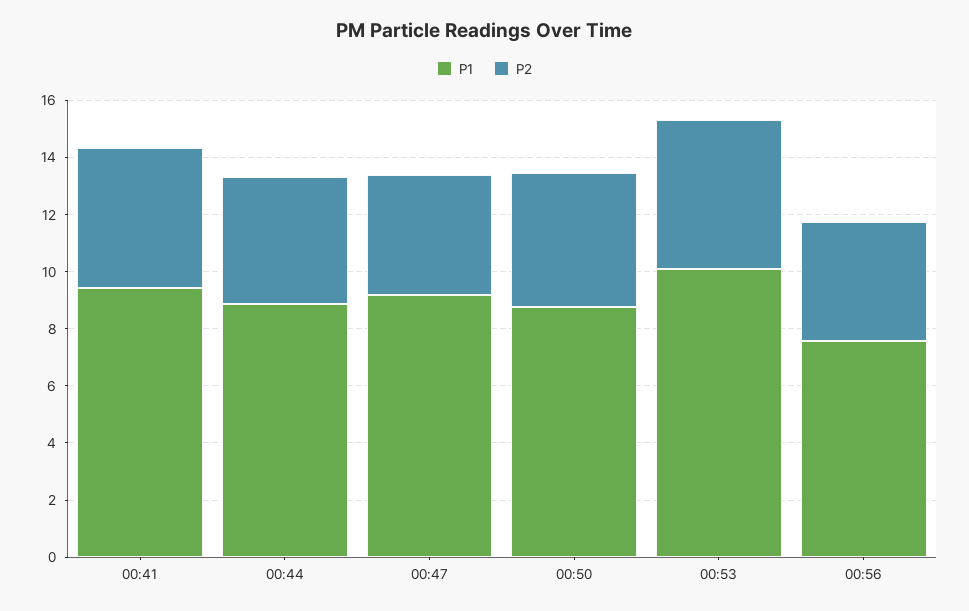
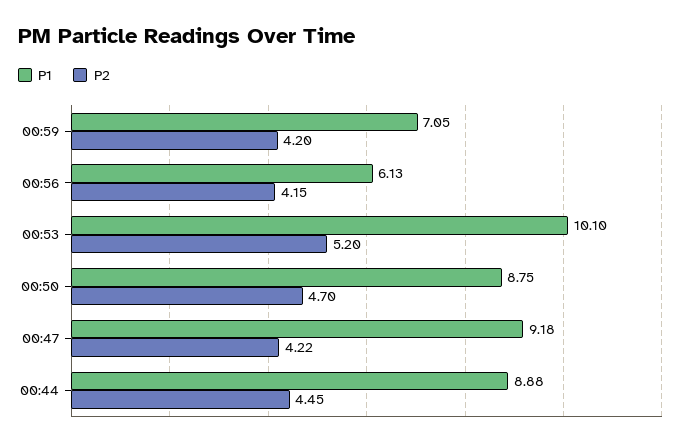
P1, 00:41: 9.5 -> none
P2, 00:41: 5 -> none
P1, 00:56: 7.5 -> 6.13
P1, 00:59: none -> 7.05
P2, 00:59: none -> 4.2

